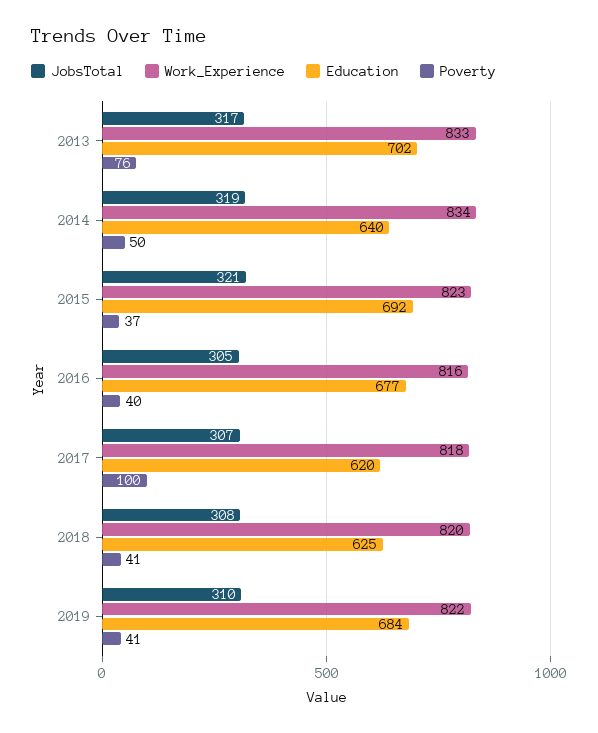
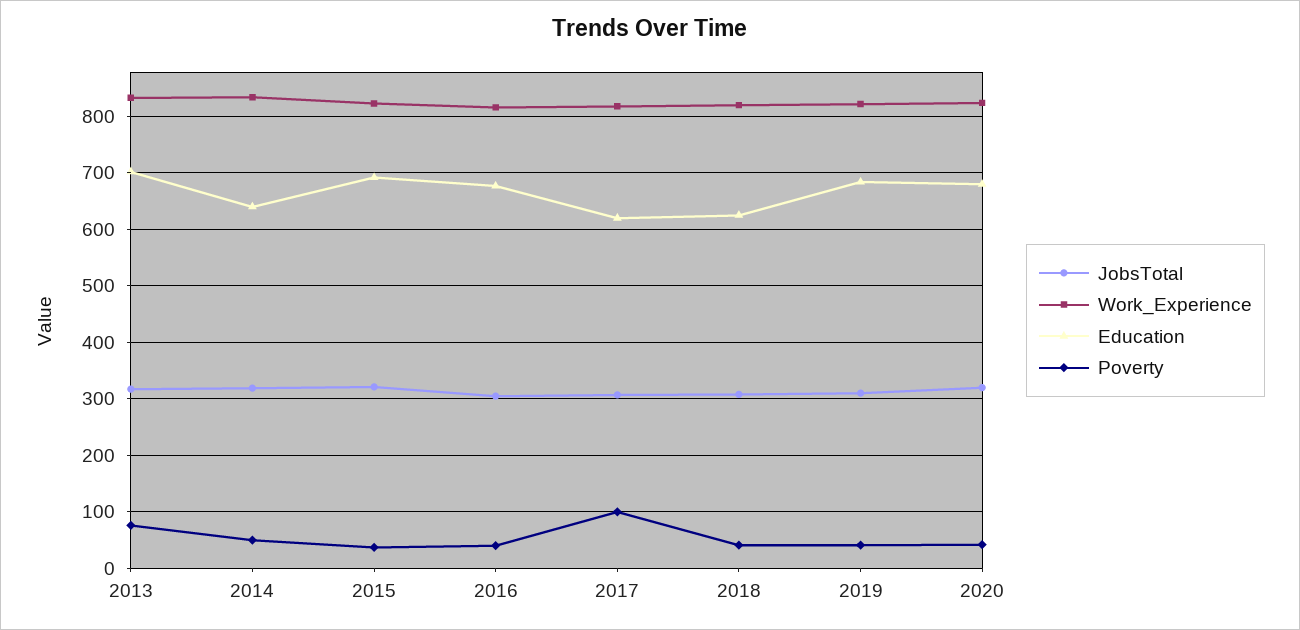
JobsTotal, 2020: none -> 320
Work_Experience, 2020: none -> 820
Education, 2020: none -> 680
Poverty, 2020: none -> 40

